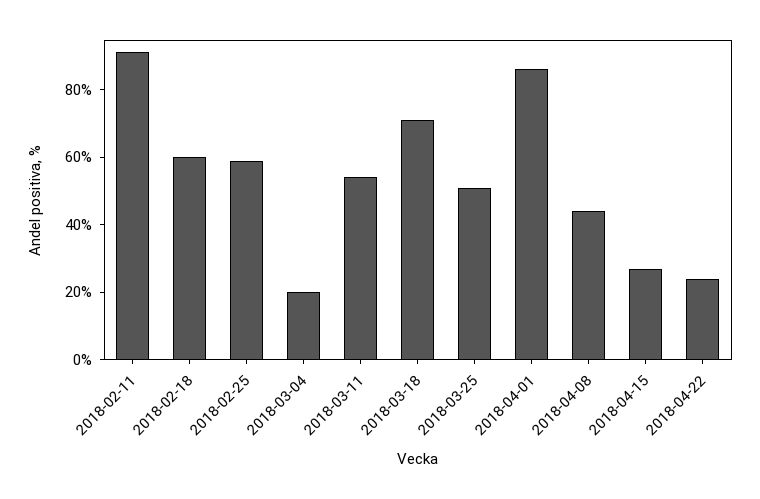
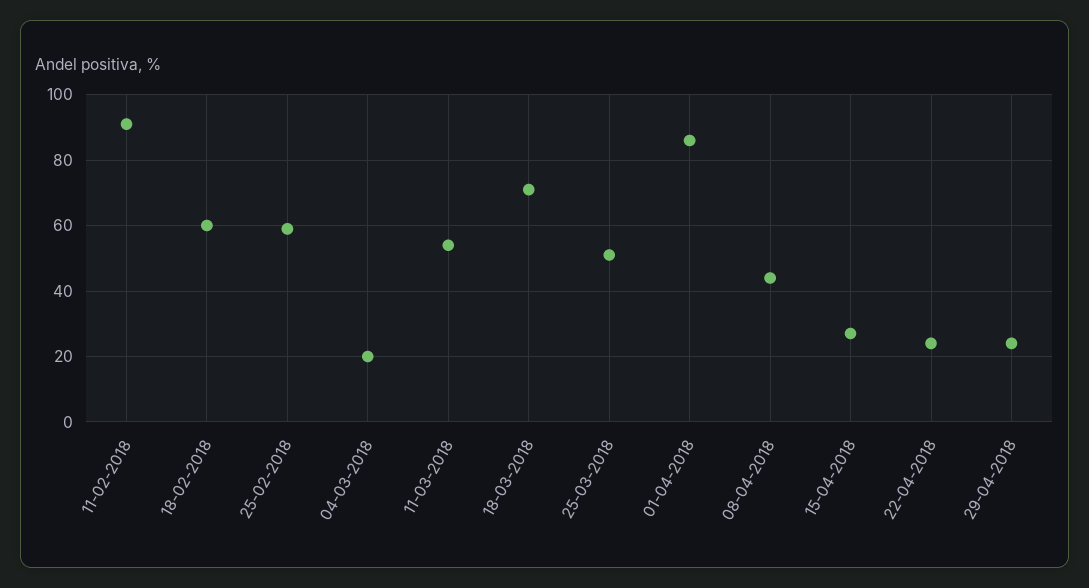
29-04-2018: none -> 25

